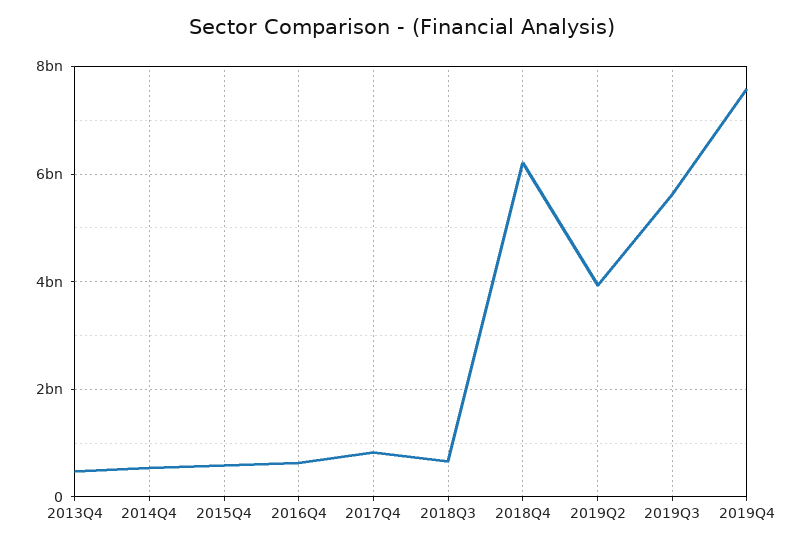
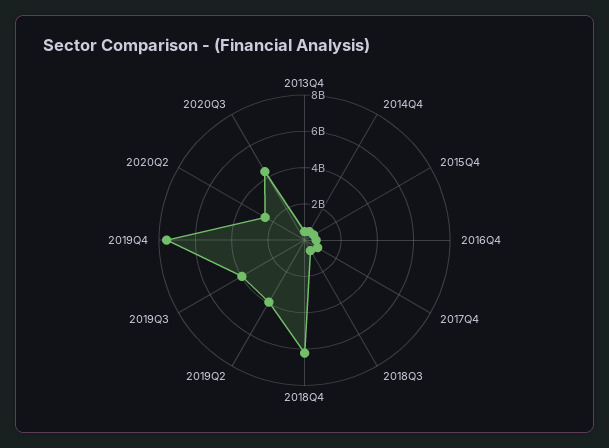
2019Q3: 5600000000 -> 4000000000
2020Q2: none -> 2500000000
2020Q3: none -> 4500000000

